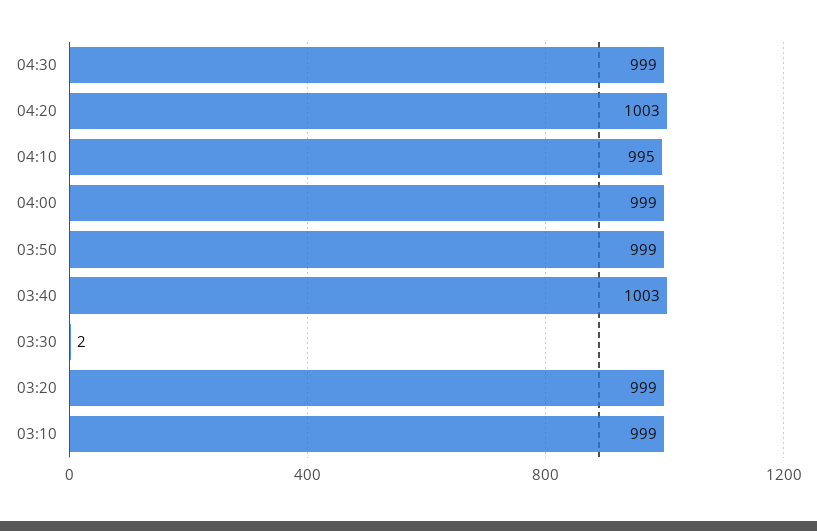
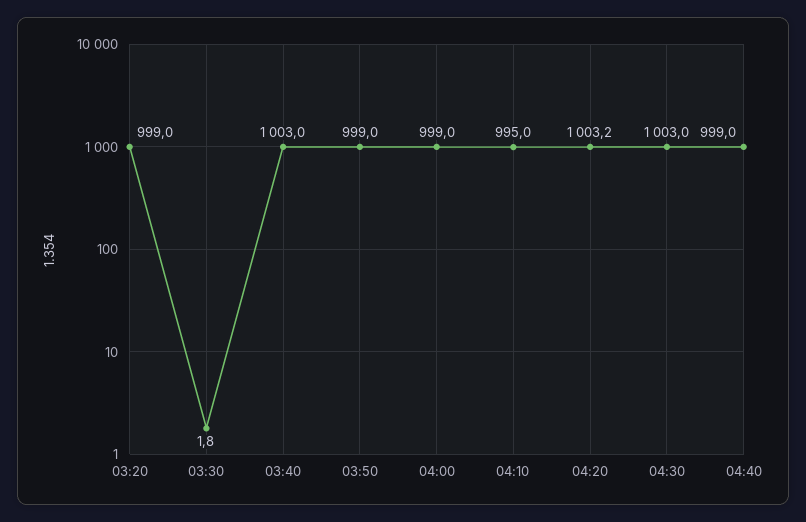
04:30: 999 -> 1003
03:10: 999 -> none
04:40: none -> 999

